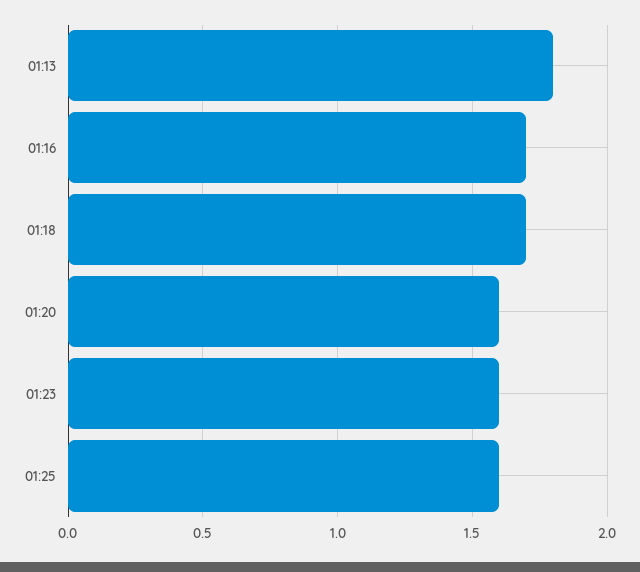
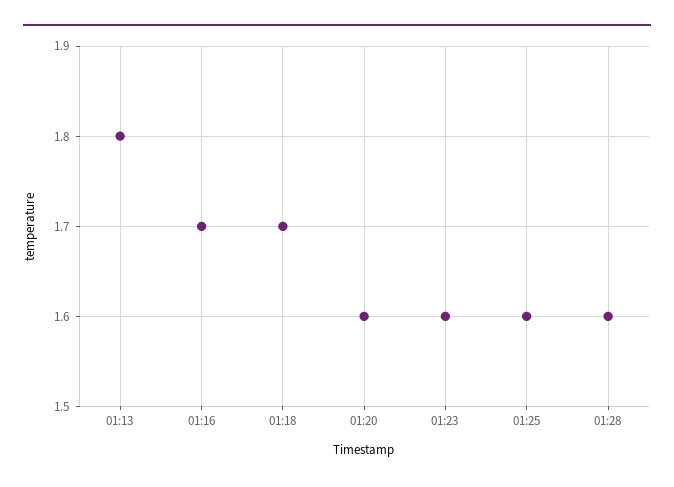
01:28: none -> 1.6

